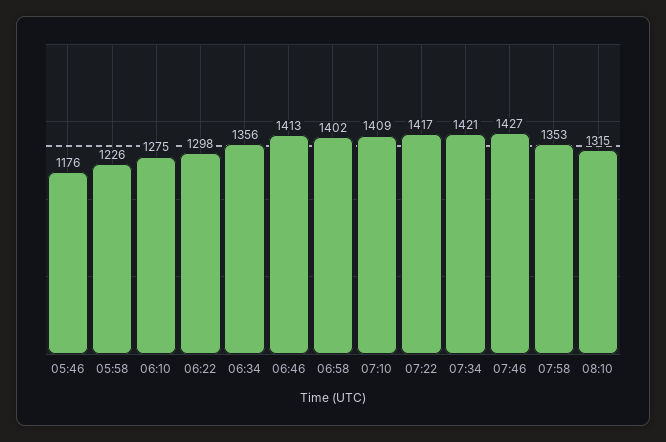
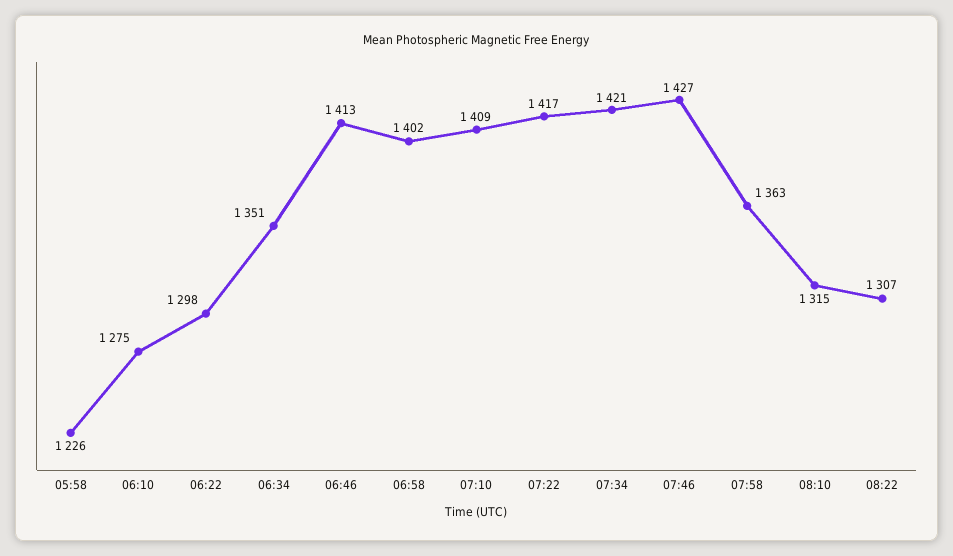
05:46: 1176 -> none
06:34: 1356 -> 1351
07:58: 1353 -> 1363
08:22: none -> 1307

